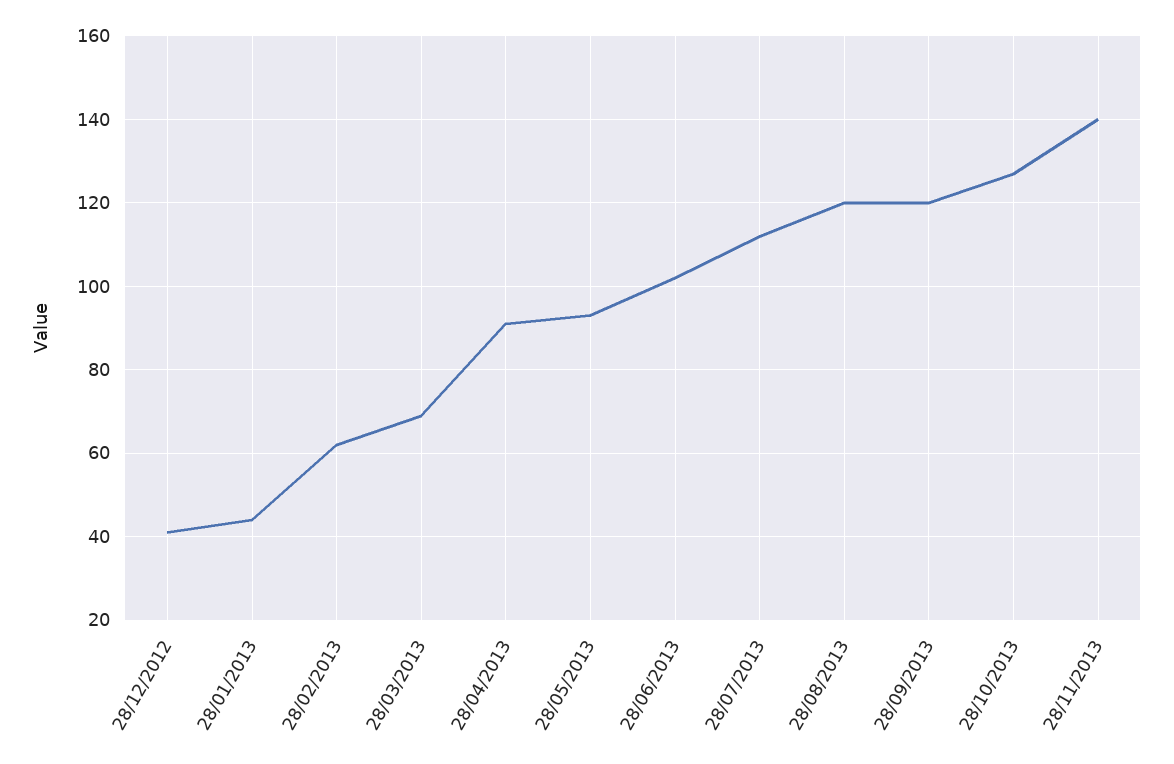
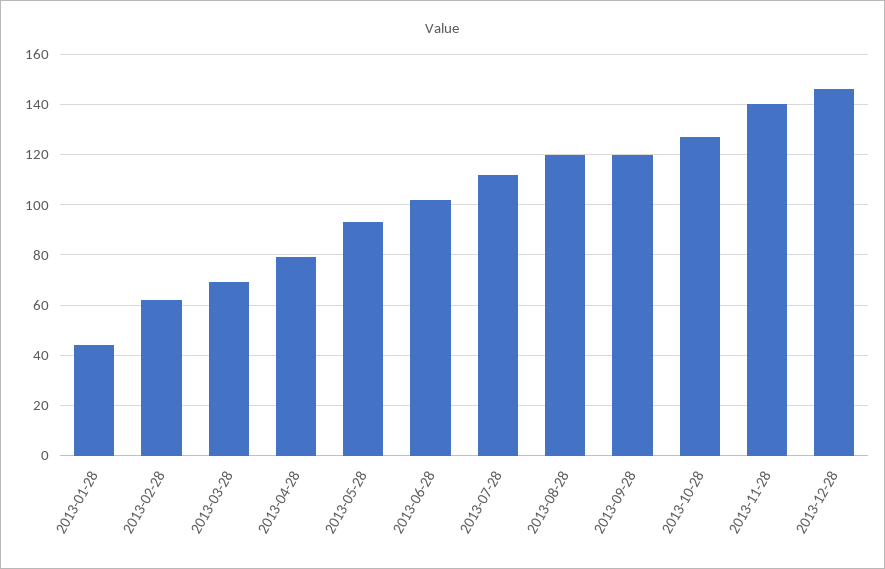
28/12/2012: 40 -> none
28/04/2013: 90 -> 80
2013-12-28: none -> 145

